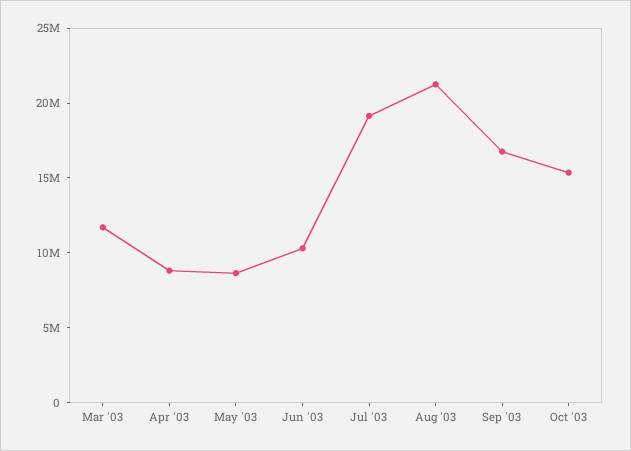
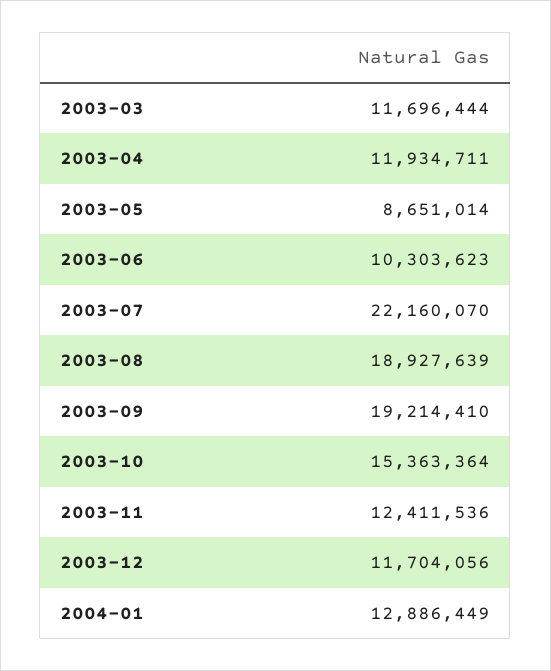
Apr '03: 9000000 -> 11934711
Jul '03: 19000000 -> 22160070
Aug '03: 21000000 -> 18927639
Sep '03: 17000000 -> 19214410
2003-11: none -> 12411536
2003-12: none -> 11704056
2004-01: none -> 12886449

